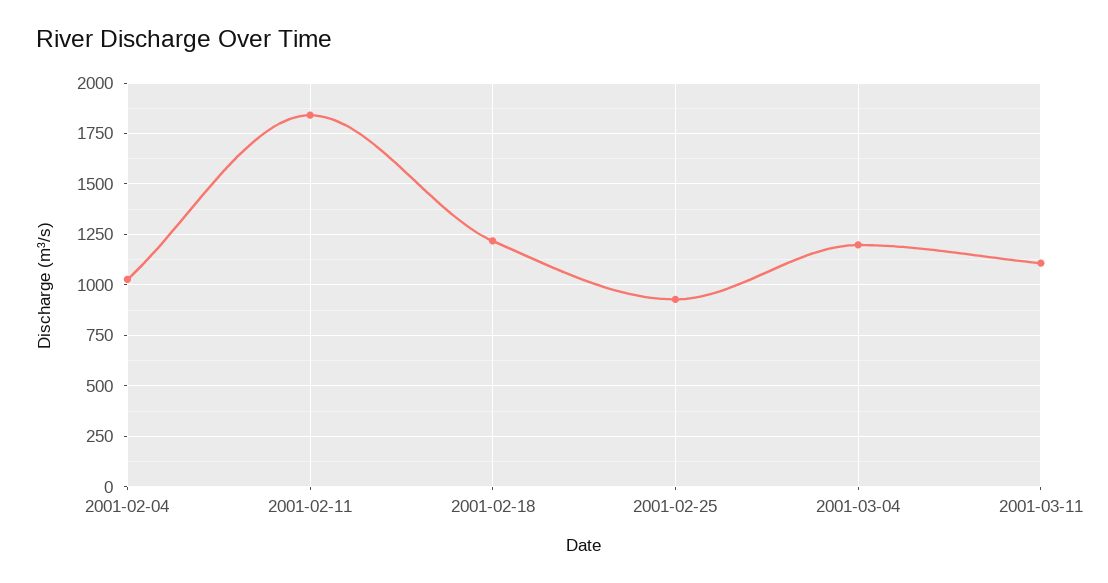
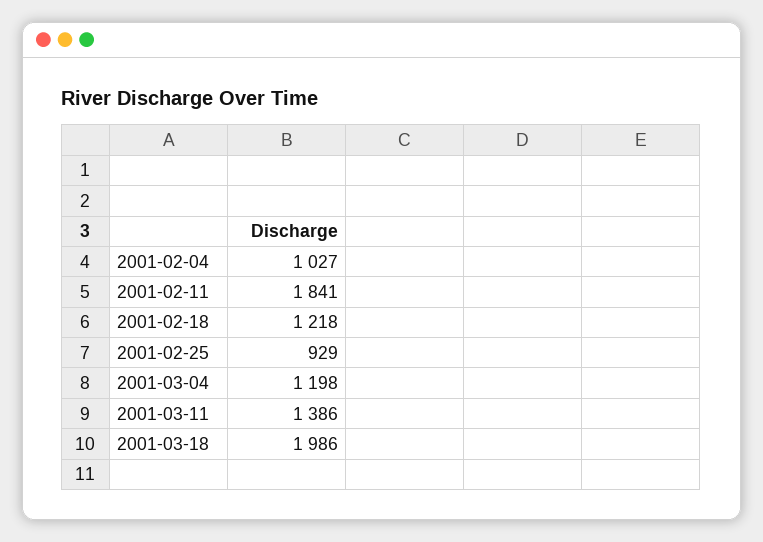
2001-03-11: 1100 -> 1386
2001-03-18: none -> 1986

